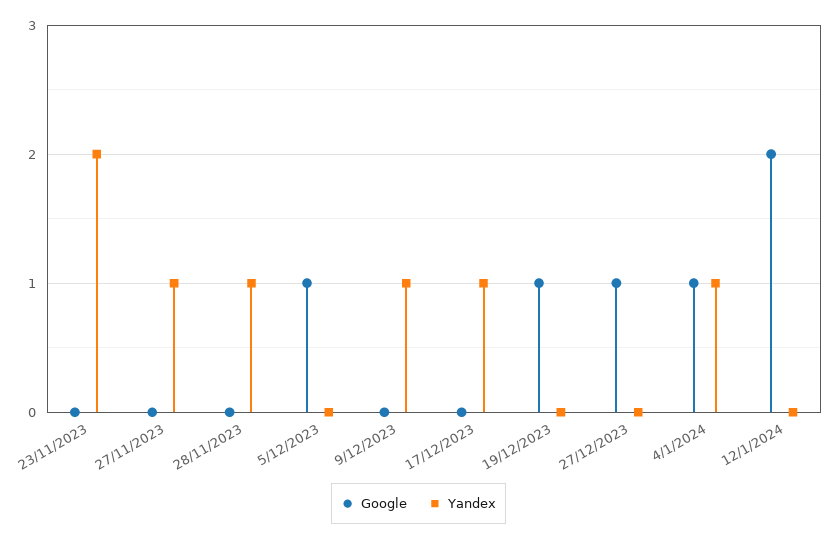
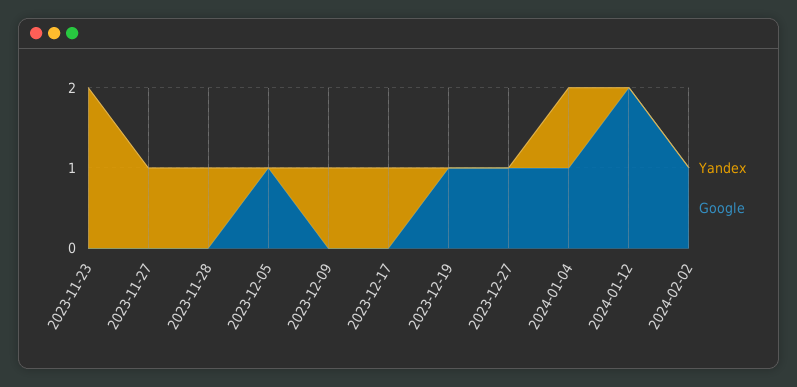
Yandex, 2024-02-02: none -> 0
Google, 2024-02-02: none -> 1

